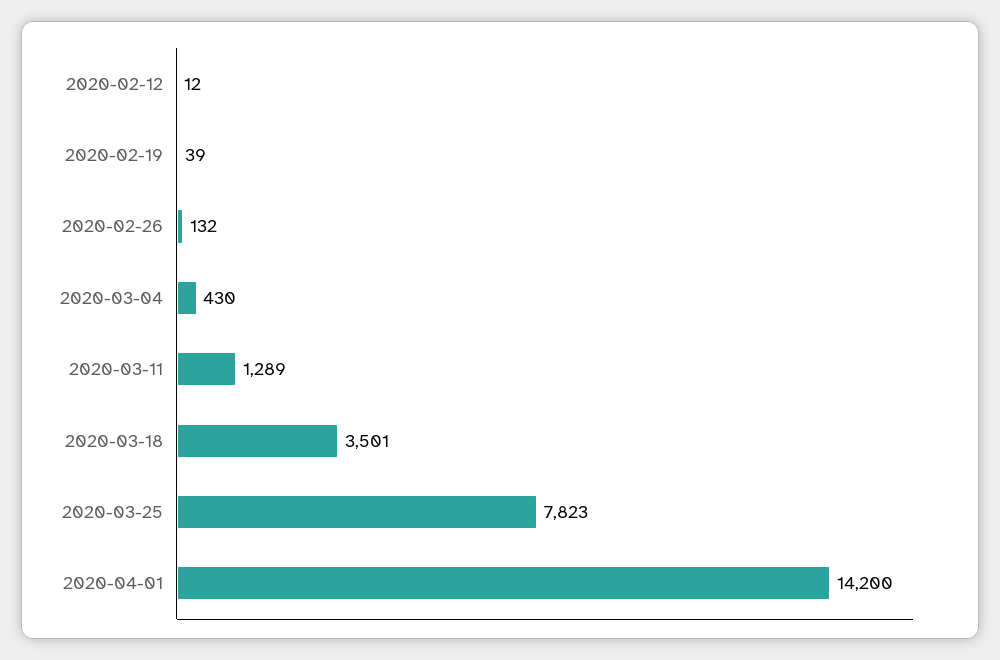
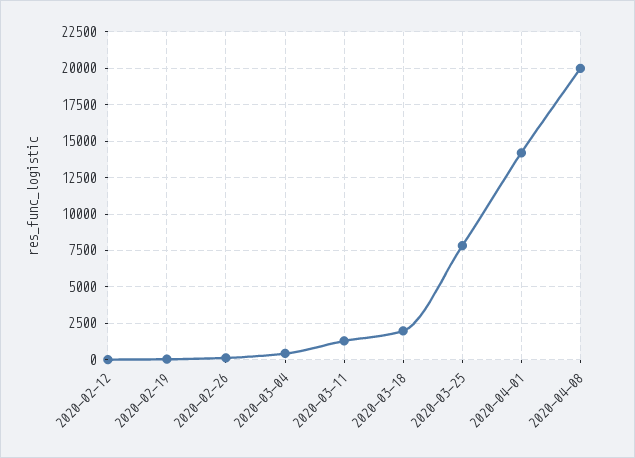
2020-03-18: 3501 -> 2000
2020-04-08: none -> 20000

